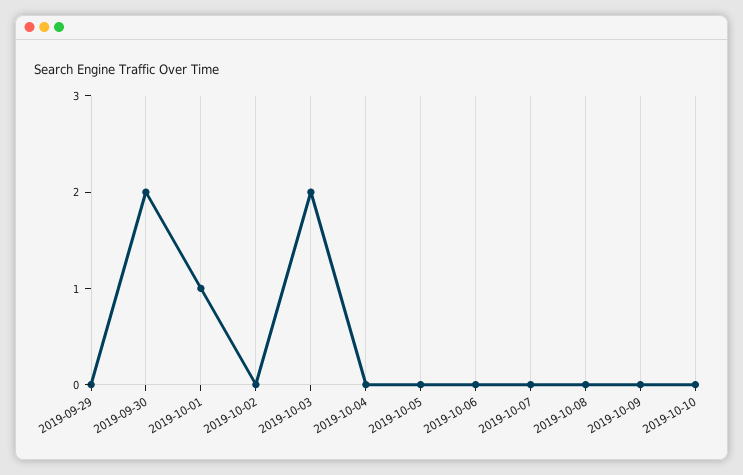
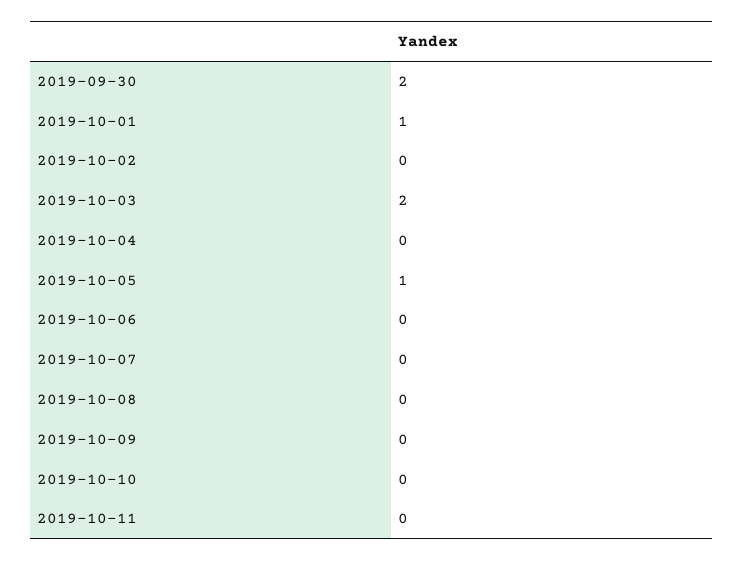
2019-09-29: 0 -> none
2019-10-05: 0 -> 1
2019-10-11: none -> 0

